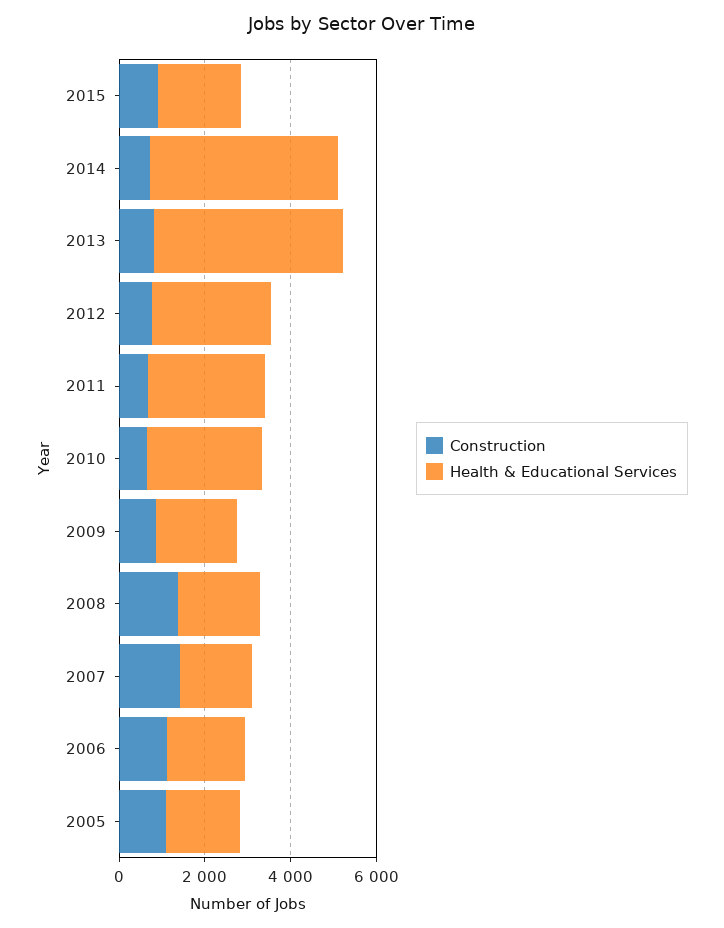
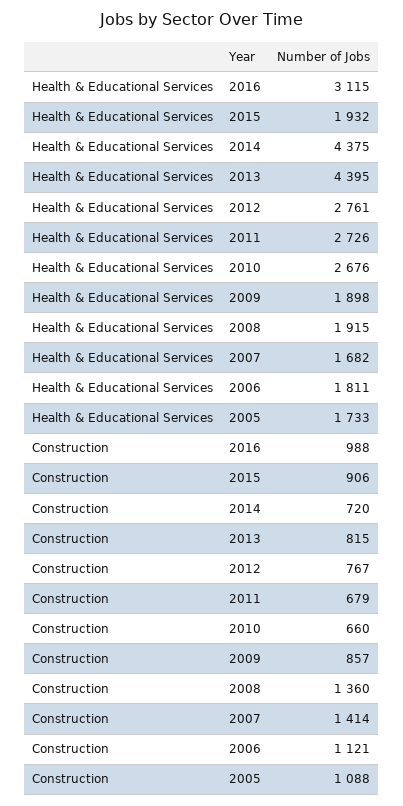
Health & Educational Services, 2016: none -> 3115
Construction, 2016: none -> 988

